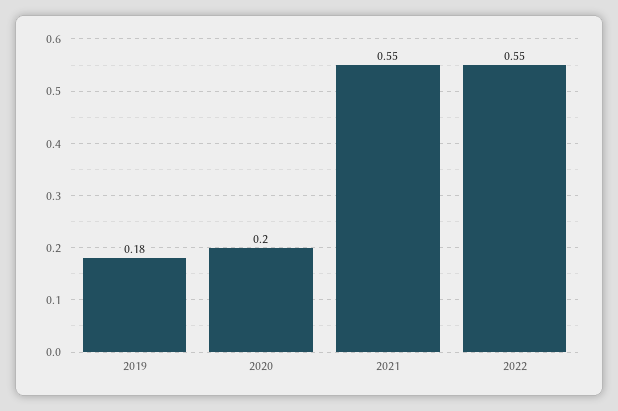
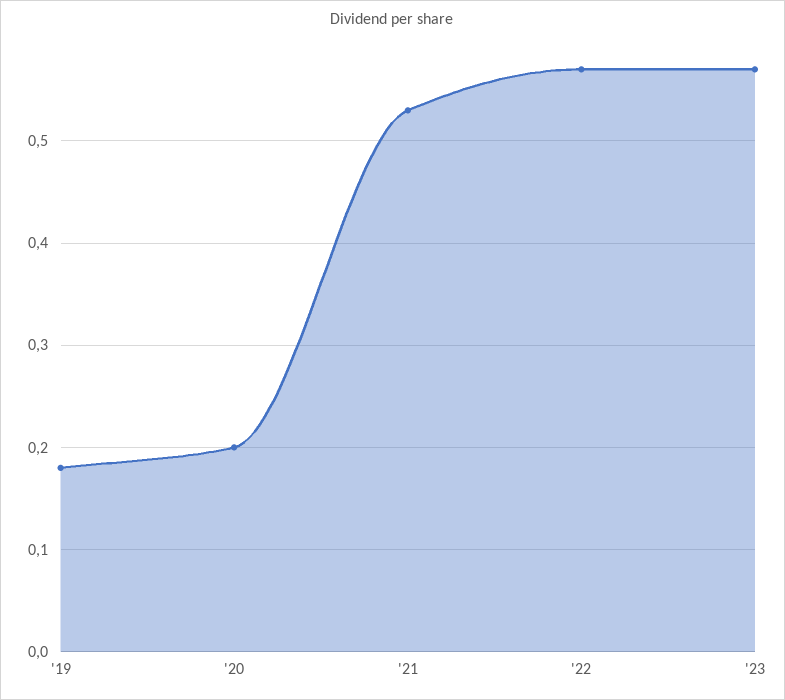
2021: 0.55 -> 0.53
2022: 0.55 -> 0.57
'23: none -> 0.57

